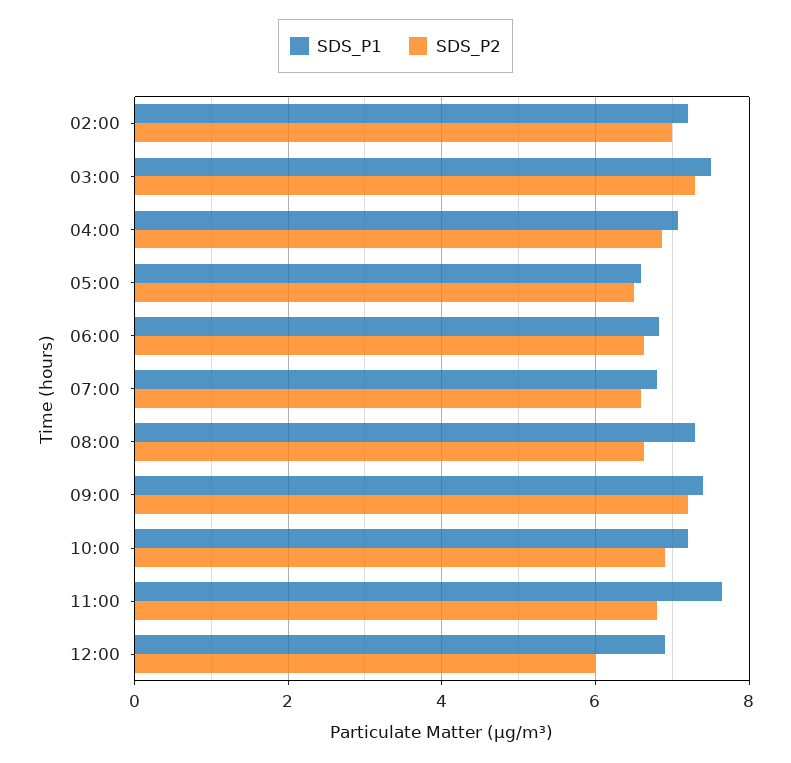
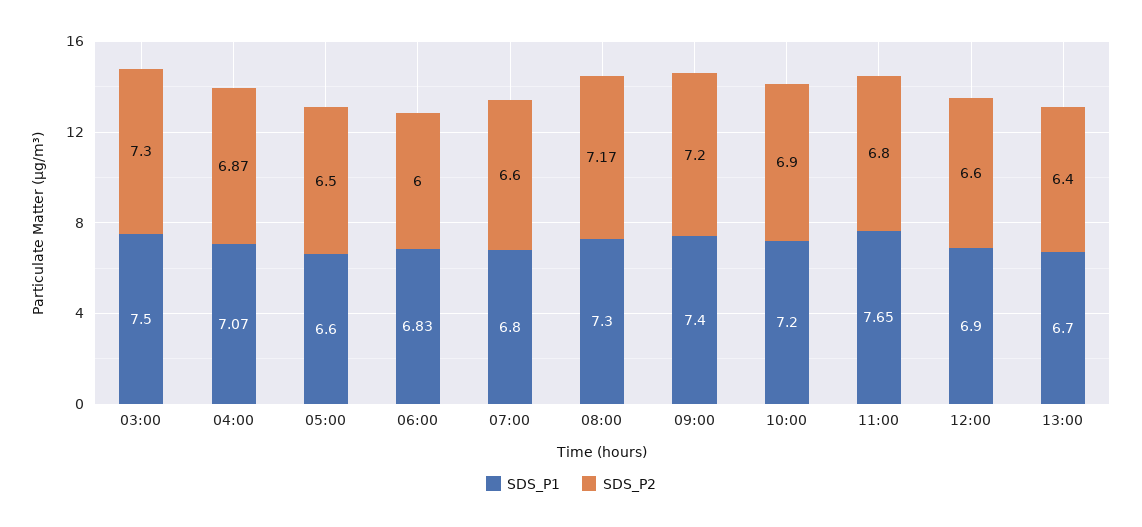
SDS_P1, 02:00: 7.2 -> none
SDS_P2, 02:00: 7 -> none
SDS_P2, 06:00: 6.6 -> 6
SDS_P2, 08:00: 6.6 -> 7.17
SDS_P2, 12:00: 6 -> 6.6
SDS_P1, 13:00: none -> 6.7
SDS_P2, 13:00: none -> 6.4

